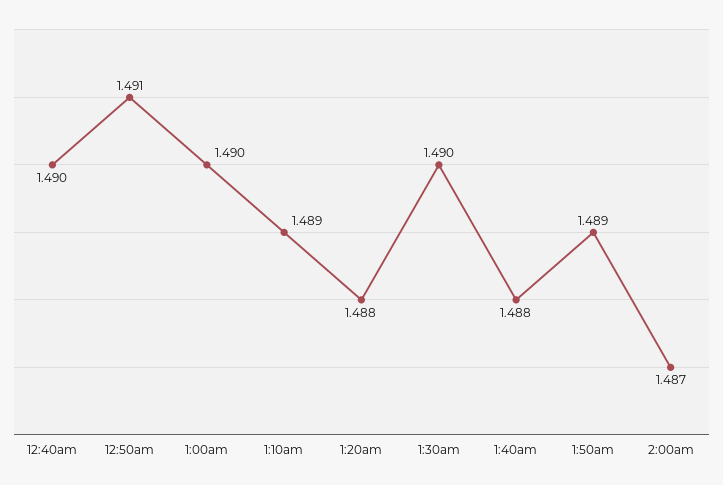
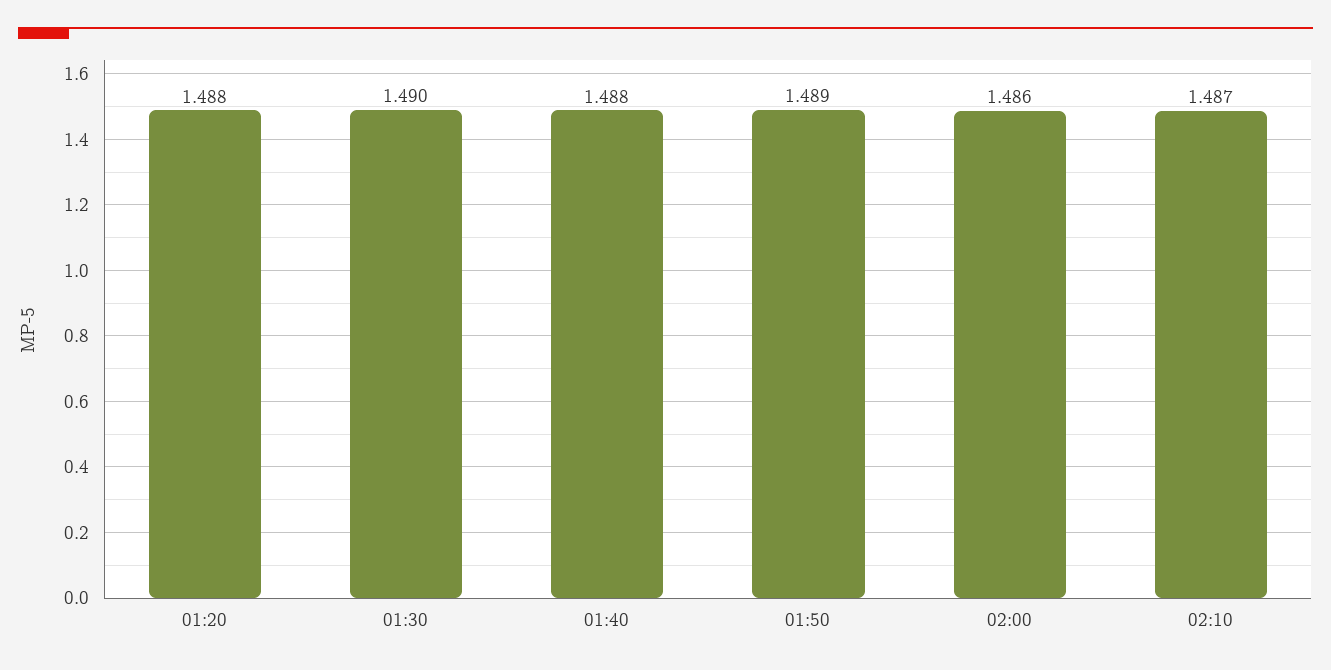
12:40am: 1.49 -> none
12:50am: 1.491 -> none
1:00am: 1.49 -> none
1:10am: 1.489 -> none
2:00am: 1.487 -> 1.486
02:10: none -> 1.487

